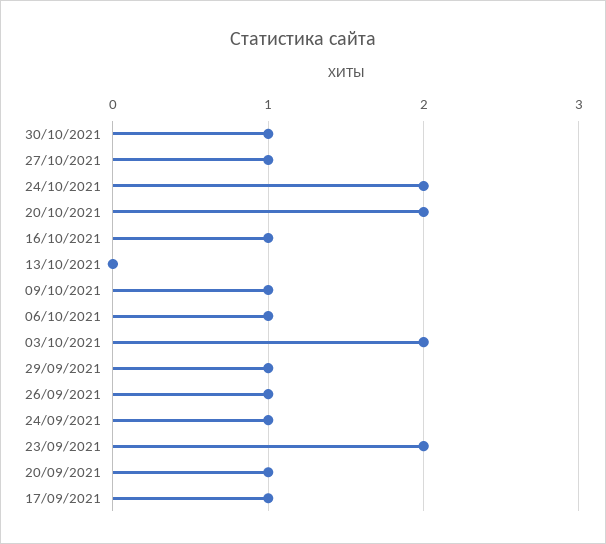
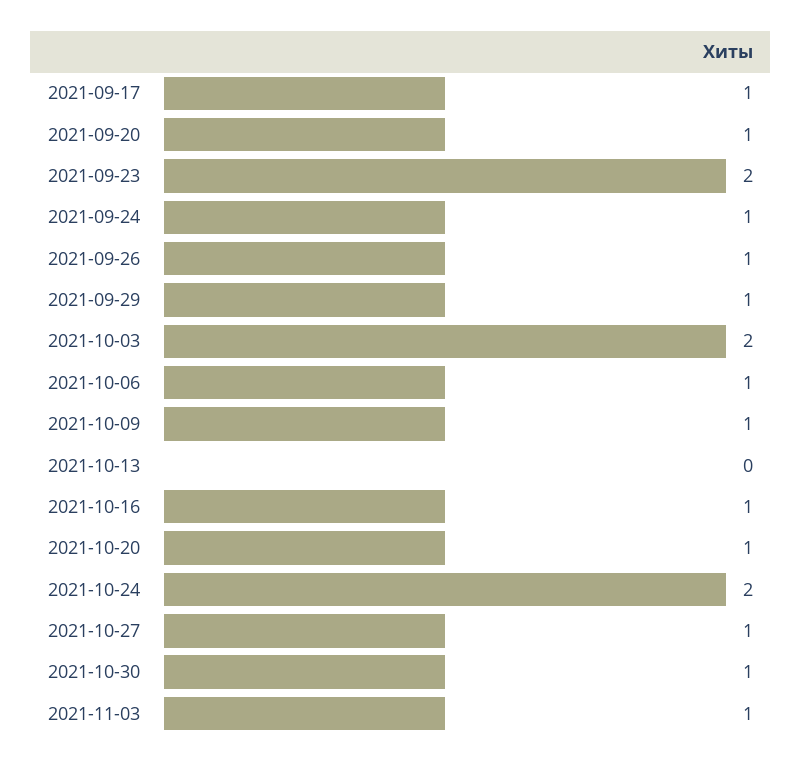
20/10/2021: 2 -> 1
2021-11-03: none -> 1

